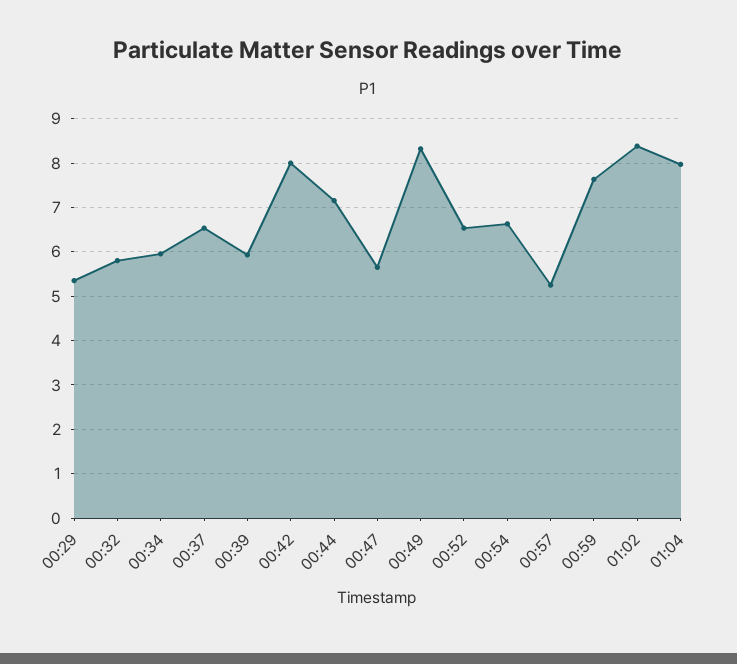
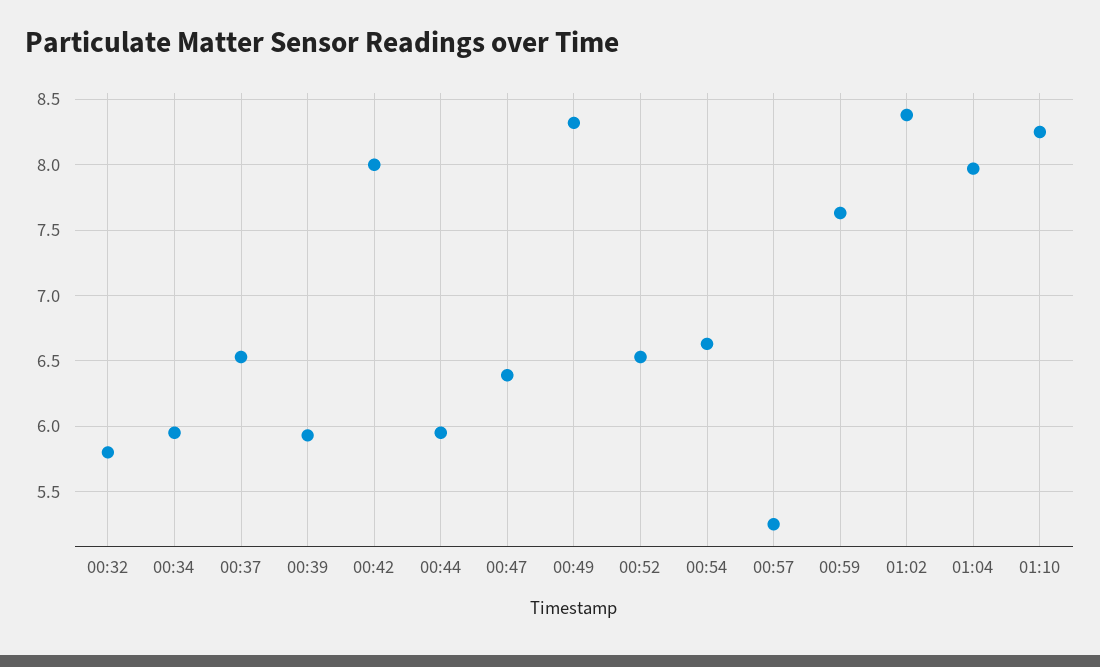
00:29: 5.4 -> none
00:44: 7.2 -> 5.95
00:47: 5.6 -> 6.4
01:10: none -> 8.25

